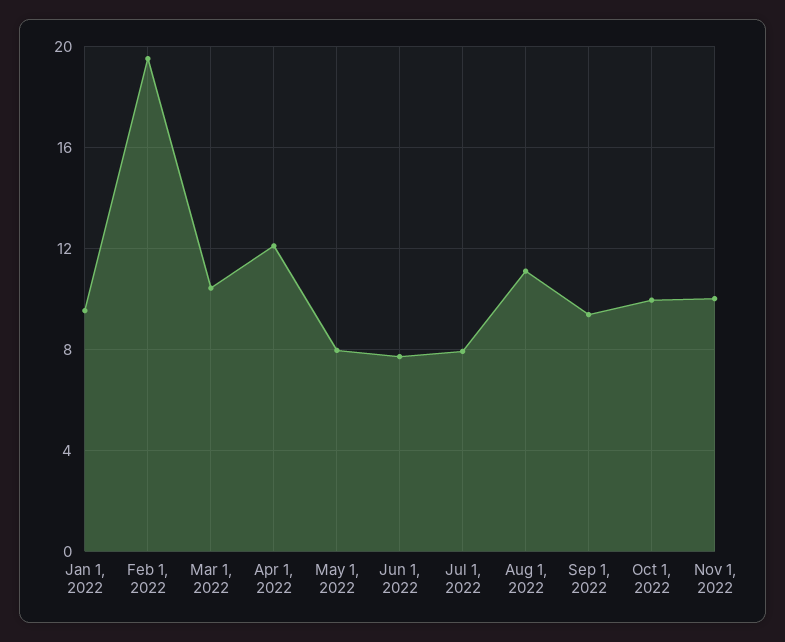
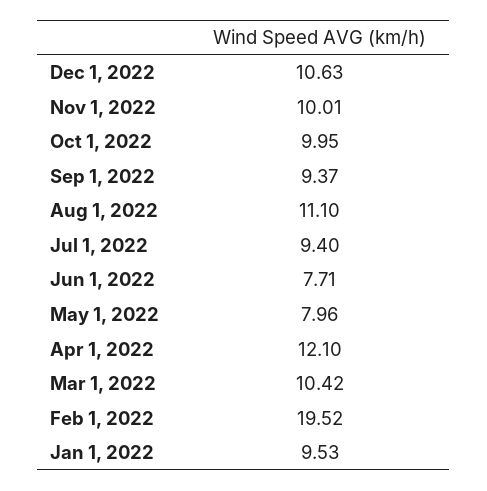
Jul 1, 2022: 8 -> 9.4
Dec 1, 2022: none -> 10.63

